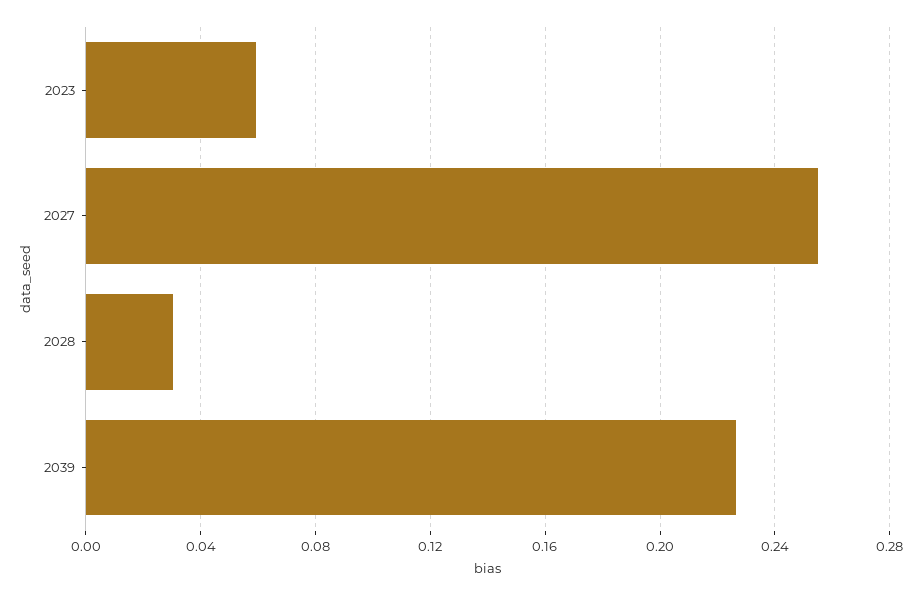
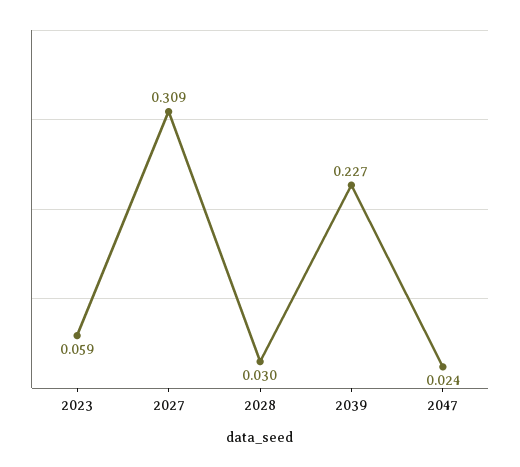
2027: 0.255 -> 0.309
2047: none -> 0.024

